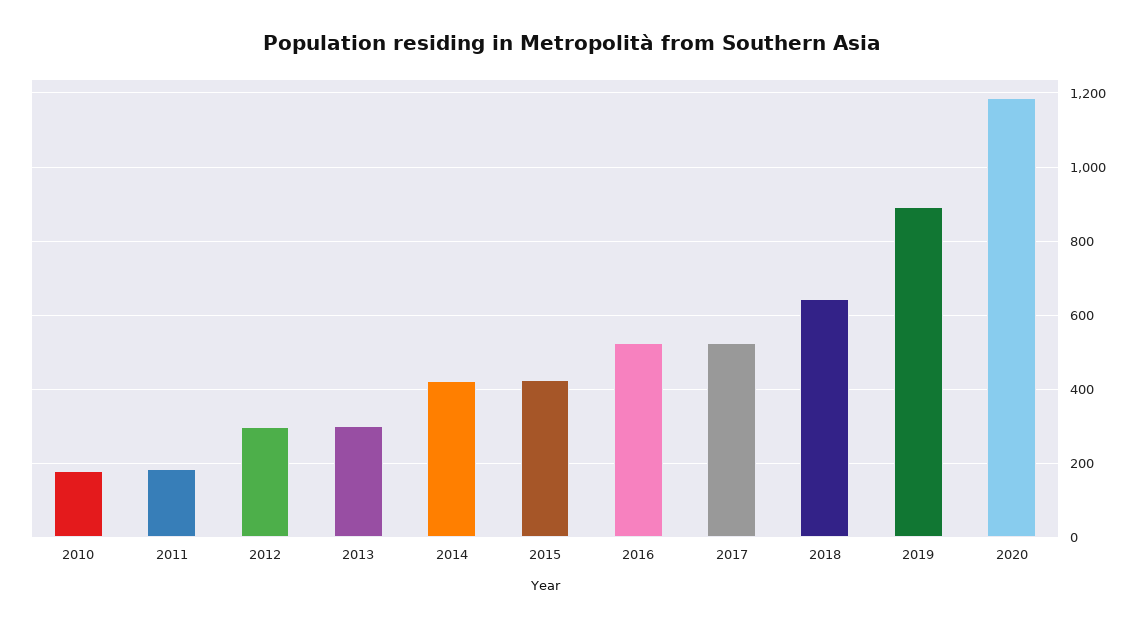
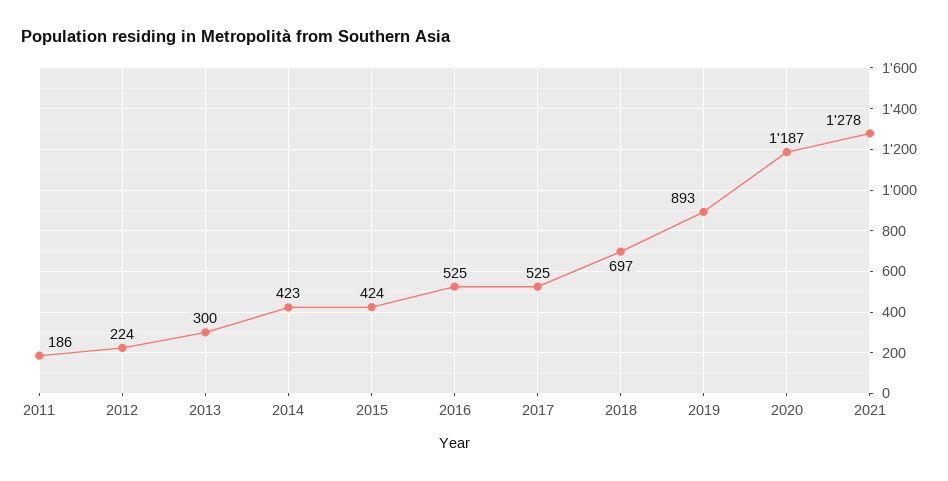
2010: 180 -> none
2012: 300 -> 224
2018: 640 -> 697
2021: none -> 1278

